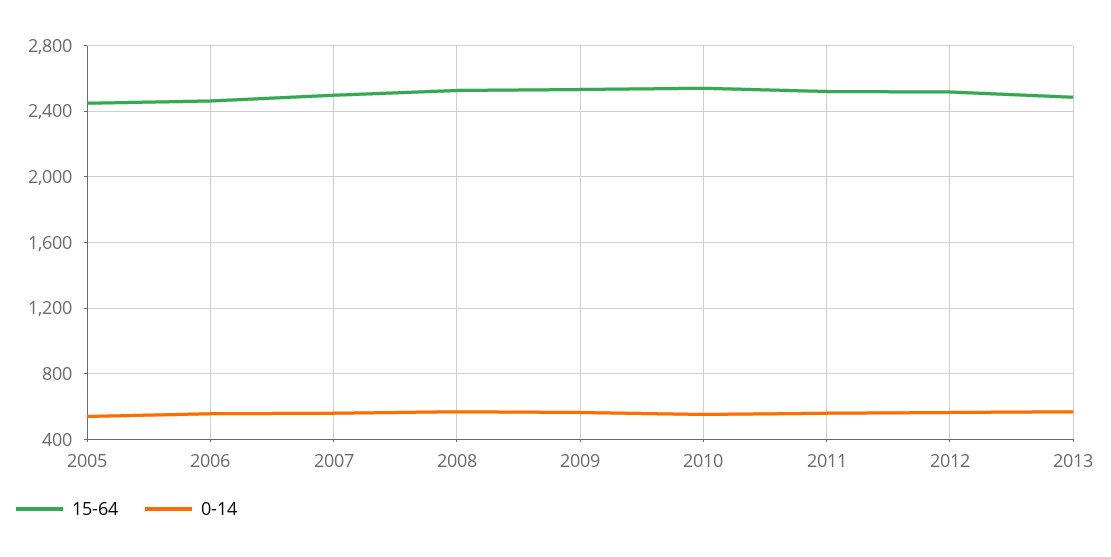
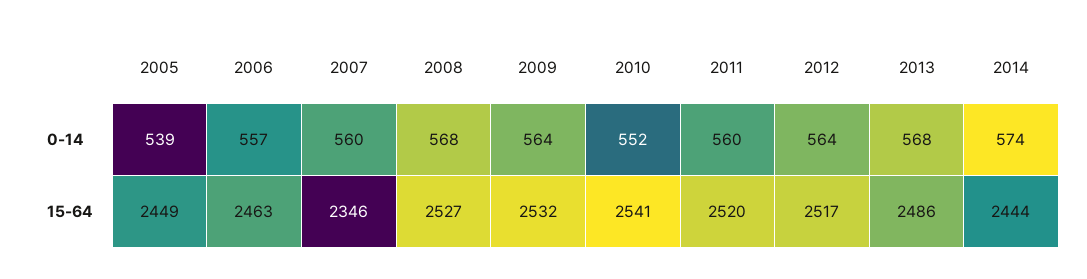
15-64, 2007: 2500 -> 2346
0-14, 2014: none -> 574
15-64, 2014: none -> 2444

